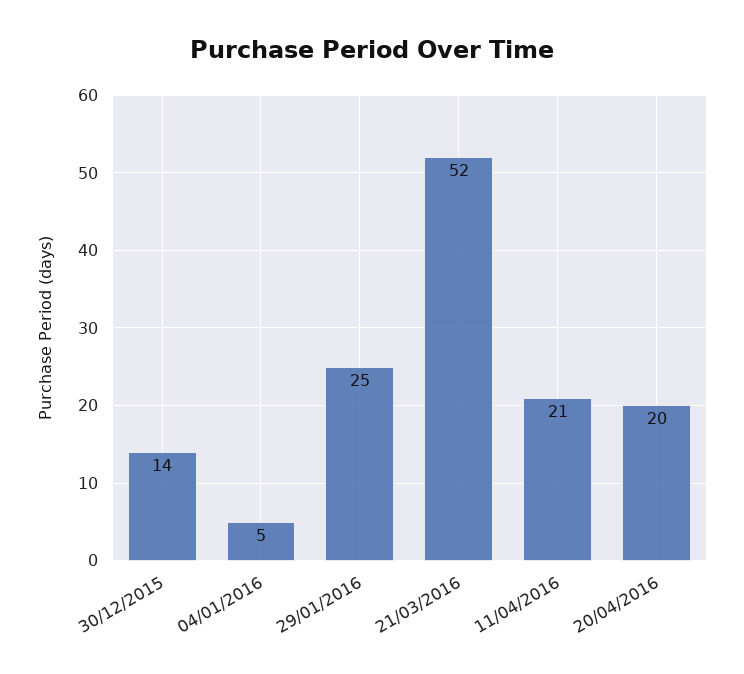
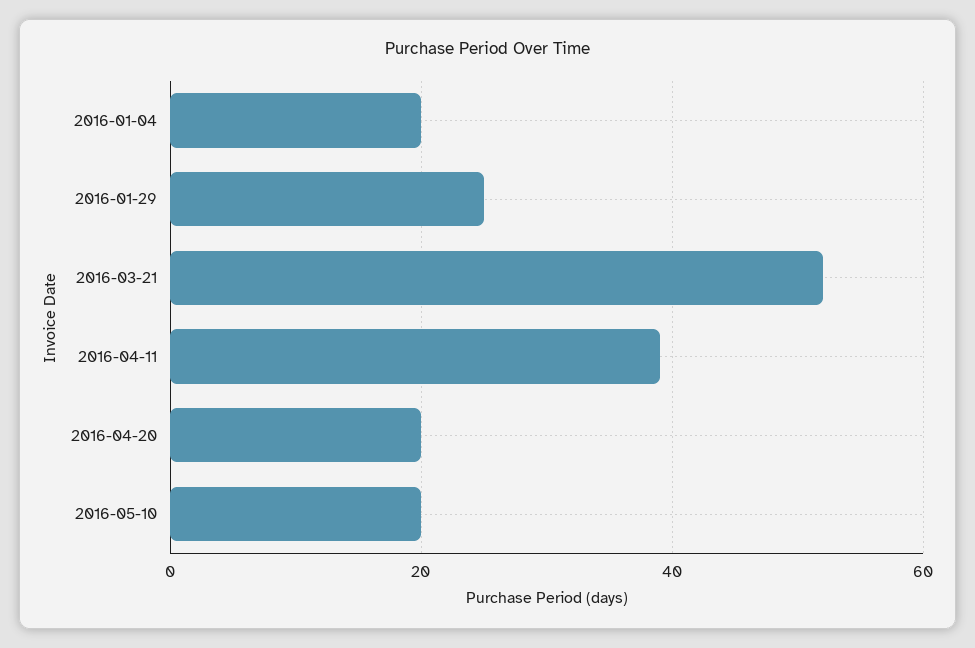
30/12/2015: 14 -> none
04/01/2016: 5 -> 20
11/04/2016: 21 -> 40
2016-05-10: none -> 20

